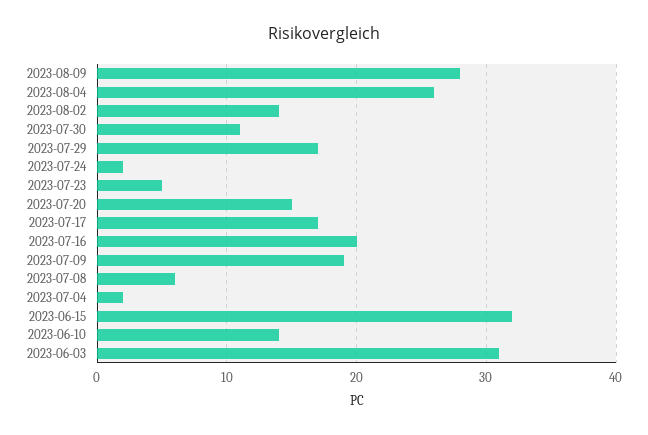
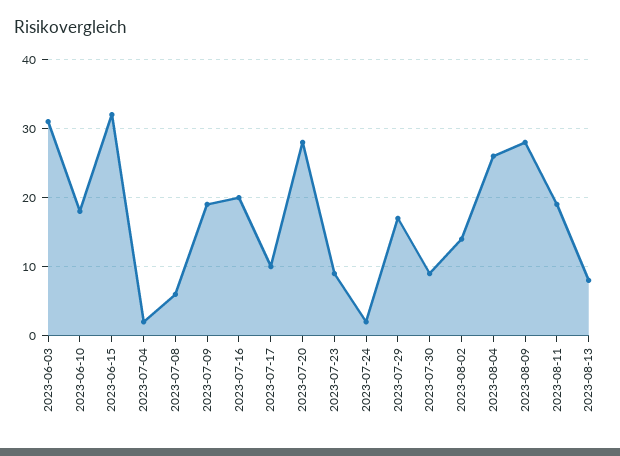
2023-07-30: 11 -> 9
2023-07-23: 5 -> 9
2023-07-20: 15 -> 28
2023-07-17: 17 -> 10
2023-06-10: 14 -> 18
2023-08-11: none -> 19
2023-08-13: none -> 8

